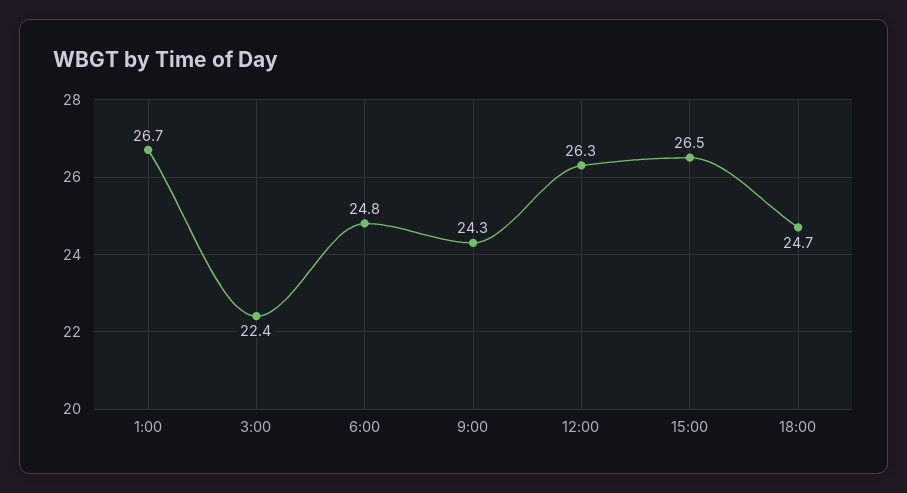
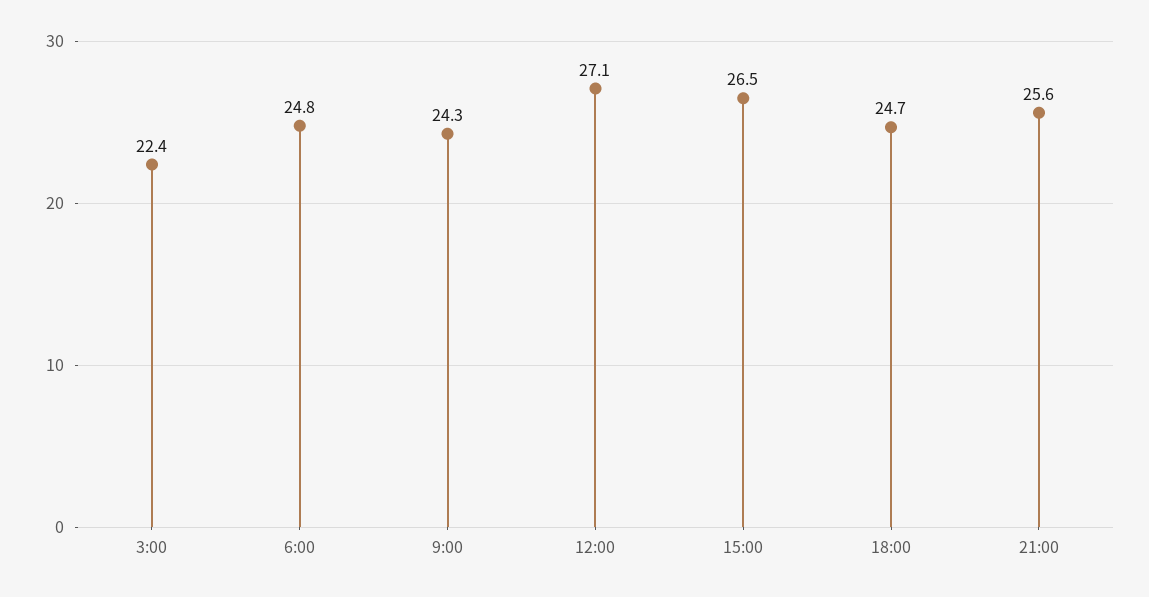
1:00: 26.7 -> none
12:00: 26.3 -> 27.1
21:00: none -> 25.6

